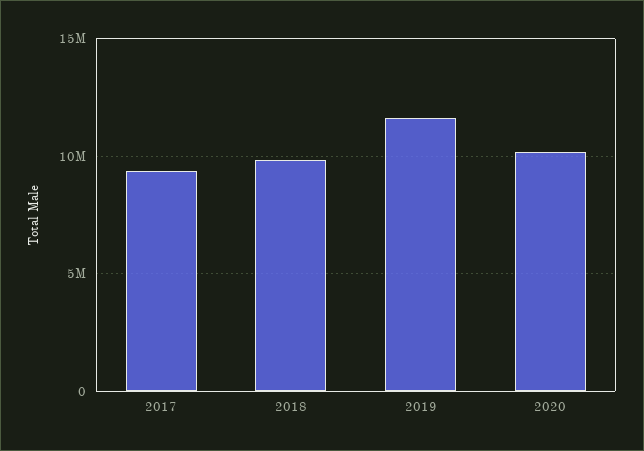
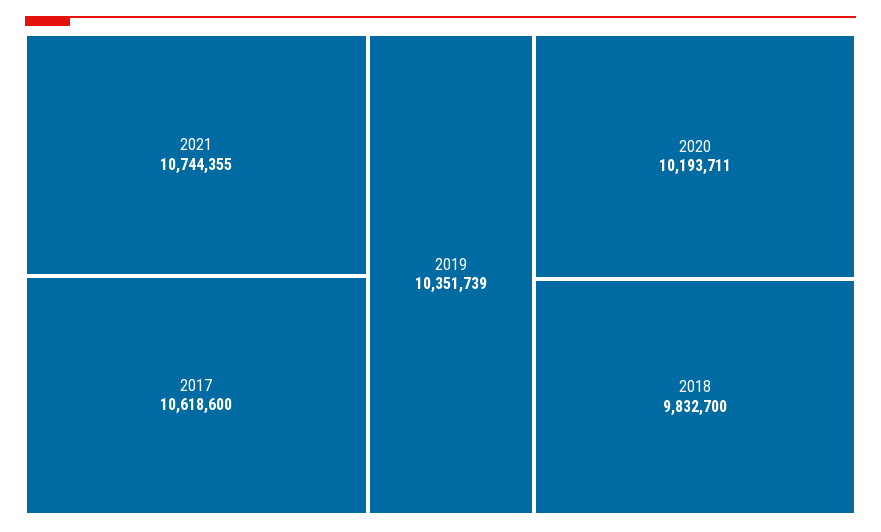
2017: 9500000 -> 10618600
2019: 11500000 -> 10351739
2021: none -> 10744355

